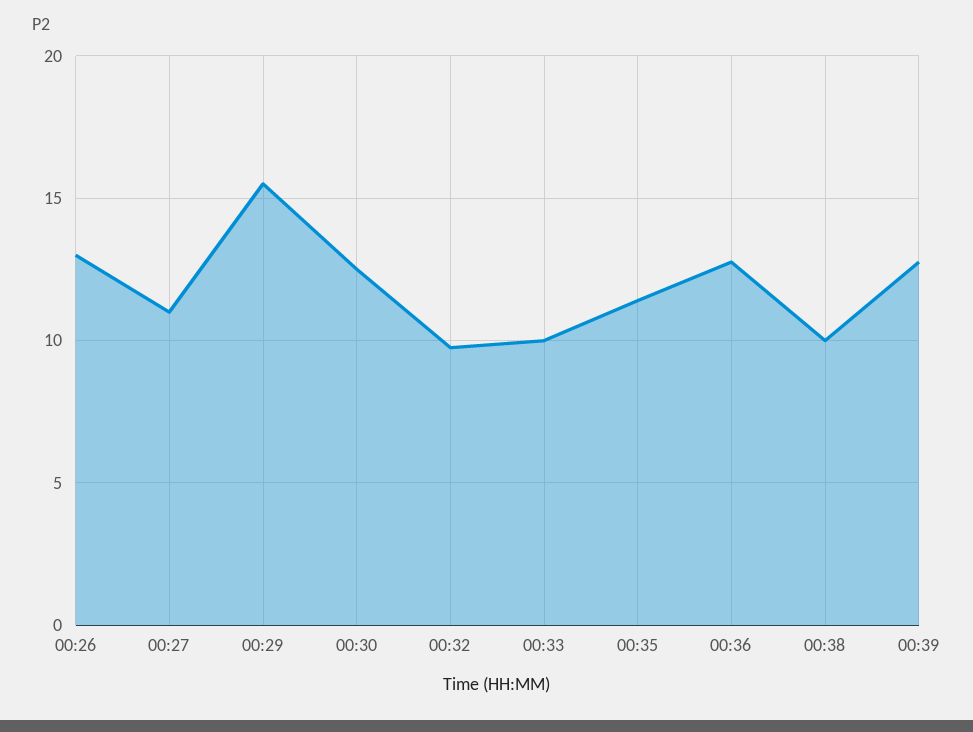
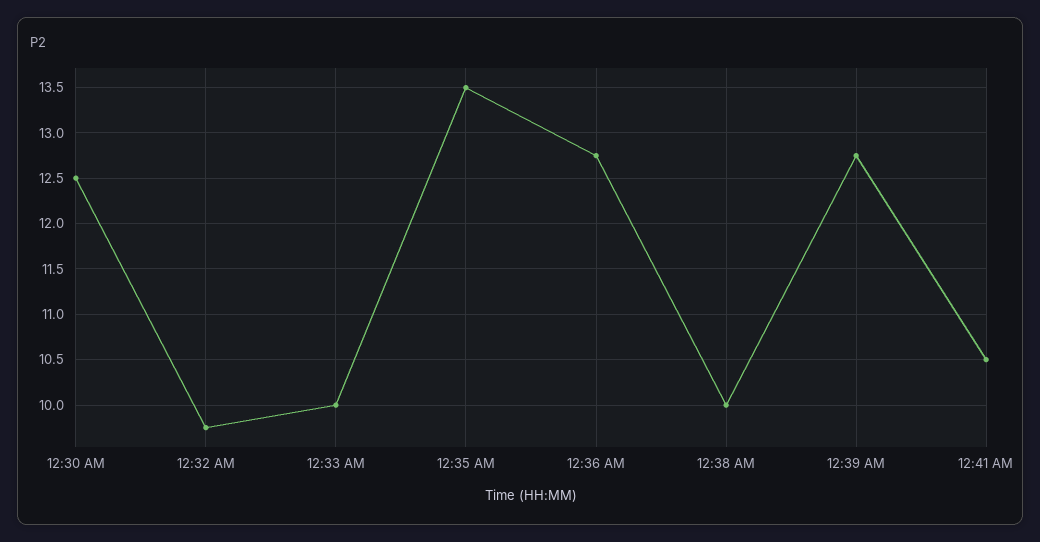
00:26: 13 -> none
00:27: 11 -> none
00:29: 15.5 -> none
00:35: 11.5 -> 13.5
12:41 AM: none -> 10.5

